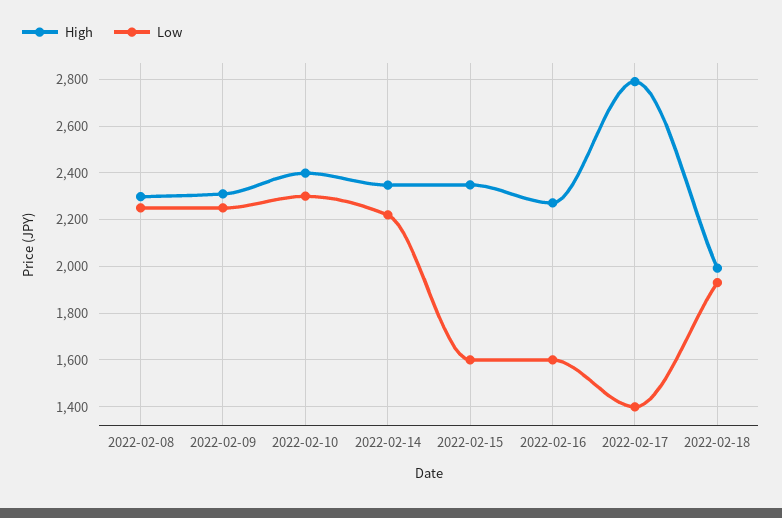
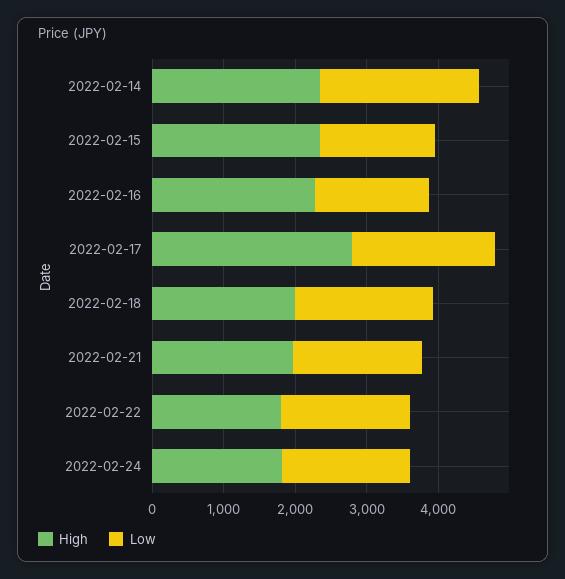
High, 2022-02-08: 2300 -> none
Low, 2022-02-08: 2250 -> none
High, 2022-02-09: 2300 -> none
Low, 2022-02-09: 2250 -> none
High, 2022-02-10: 2400 -> none
Low, 2022-02-10: 2300 -> none
Low, 2022-02-17: 1400 -> 2000
High, 2022-02-21: none -> 2000
Low, 2022-02-21: none -> 1800
High, 2022-02-22: none -> 1800
Low, 2022-02-22: none -> 1800
High, 2022-02-24: none -> 1800
Low, 2022-02-24: none -> 1800

